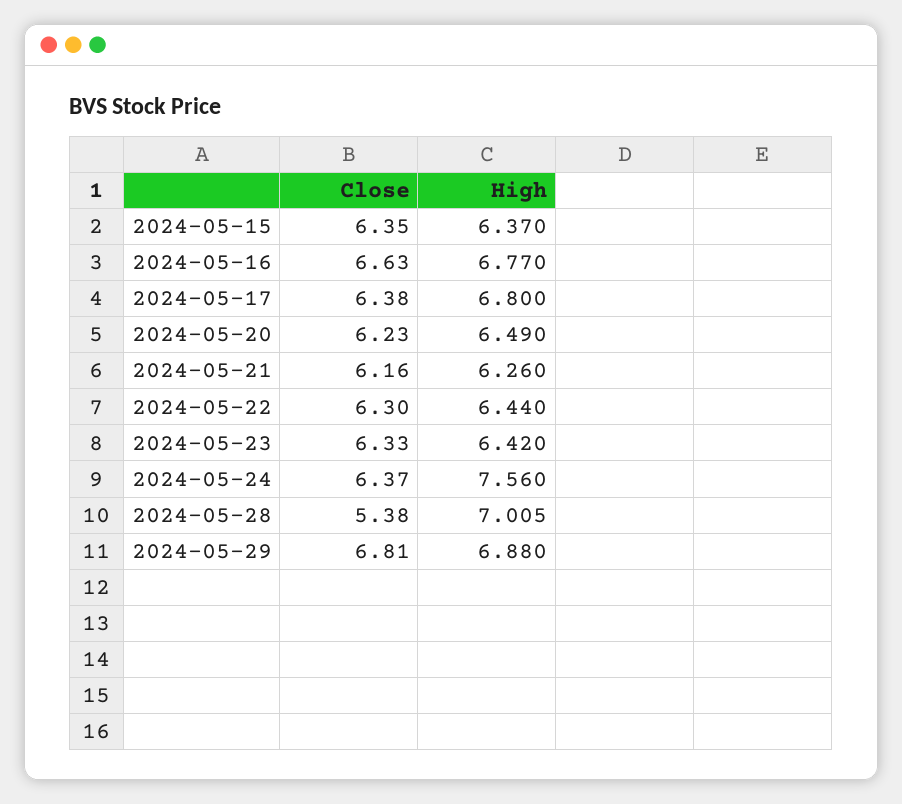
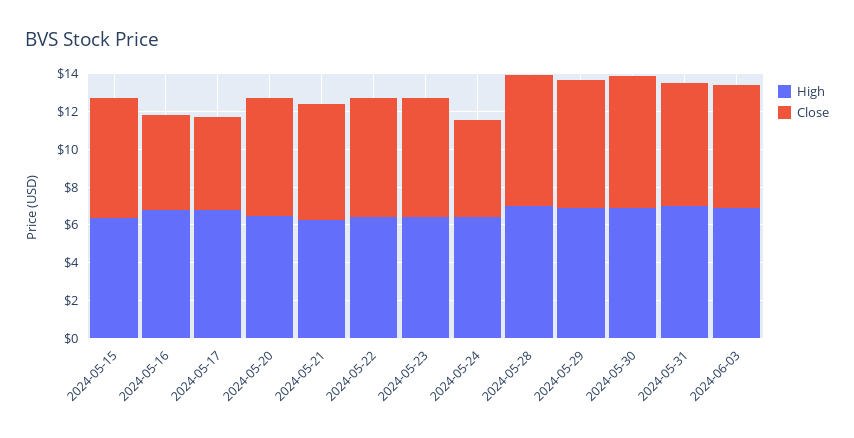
Close, 2024-05-16: 6.63 -> 5
Close, 2024-05-17: 6.38 -> 5
Close, 2024-05-24: 6.37 -> 5
High, 2024-05-24: 7.56 -> 6.5
Close, 2024-05-28: 5.38 -> 7
High, 2024-05-30: none -> 7
Close, 2024-05-30: none -> 7
High, 2024-05-31: none -> 7
Close, 2024-05-31: none -> 6.5
High, 2024-06-03: none -> 7
Close, 2024-06-03: none -> 6.5

